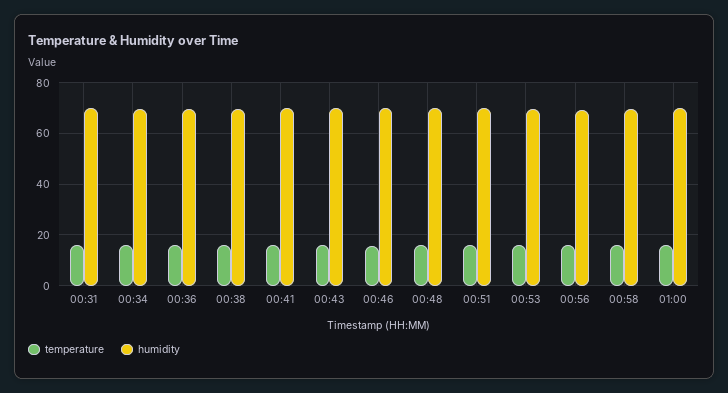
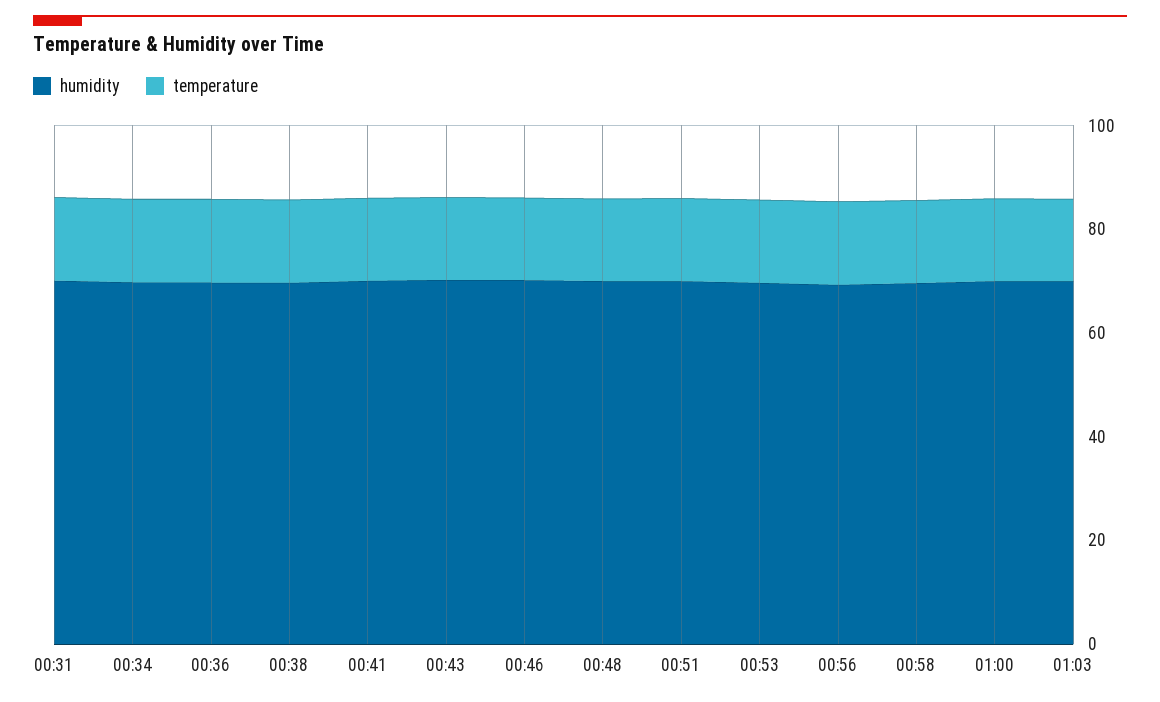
humidity, 01:03: none -> 70
temperature, 01:03: none -> 15

